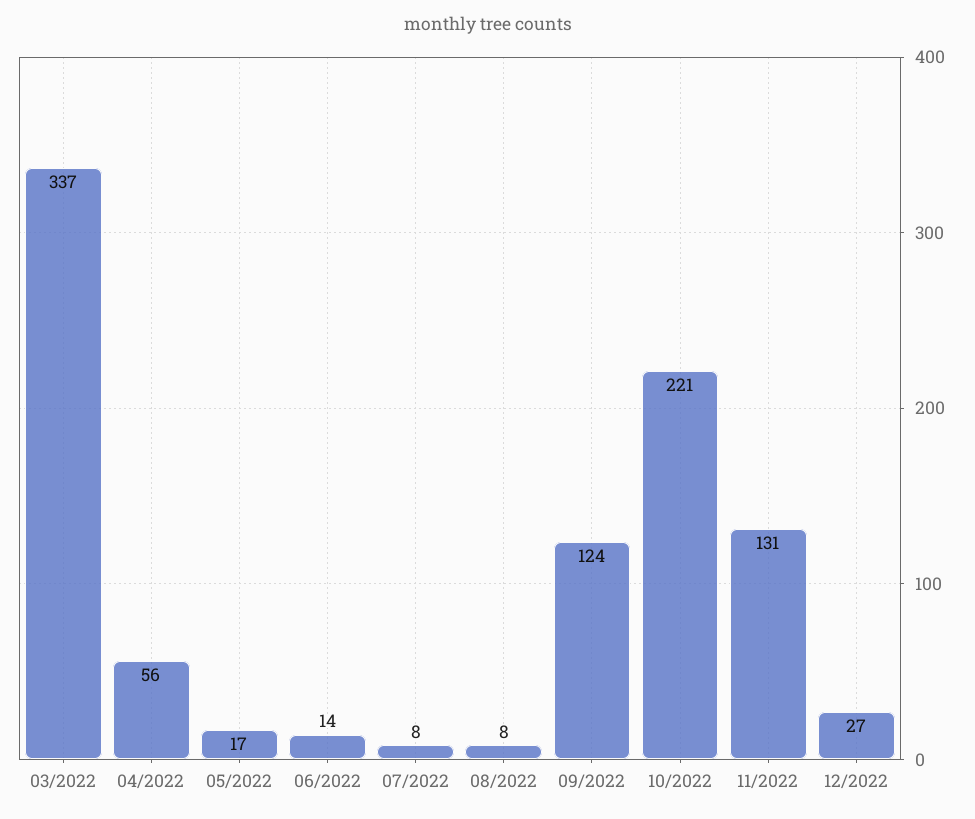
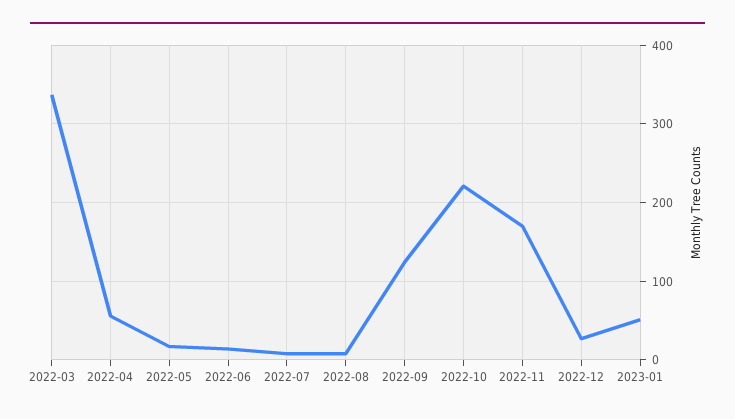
11/2022: 131 -> 170
2023-01: none -> 50

